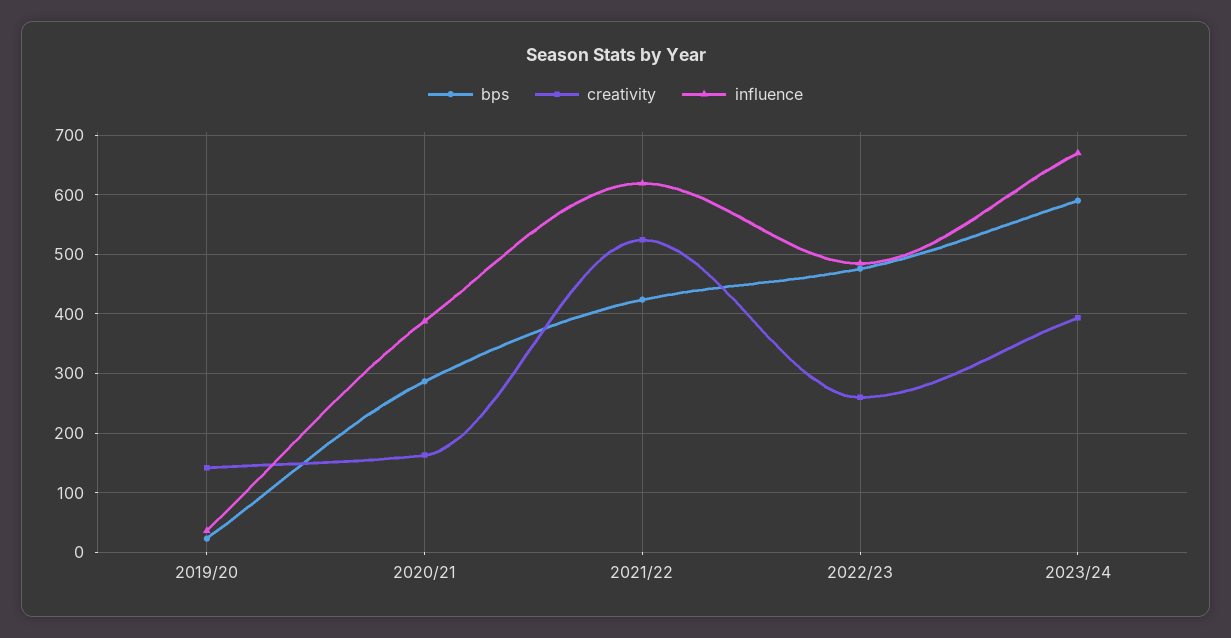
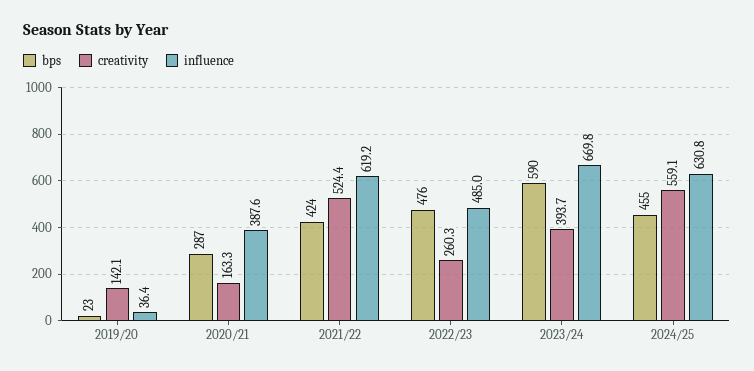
bps, 2024/25: none -> 455
creativity, 2024/25: none -> 559.1
influence, 2024/25: none -> 630.8

